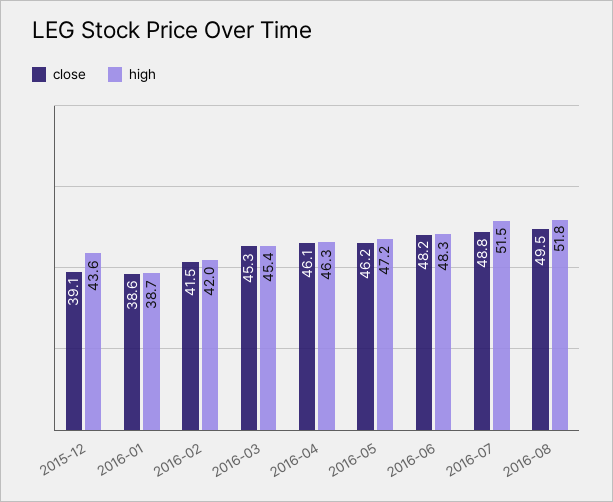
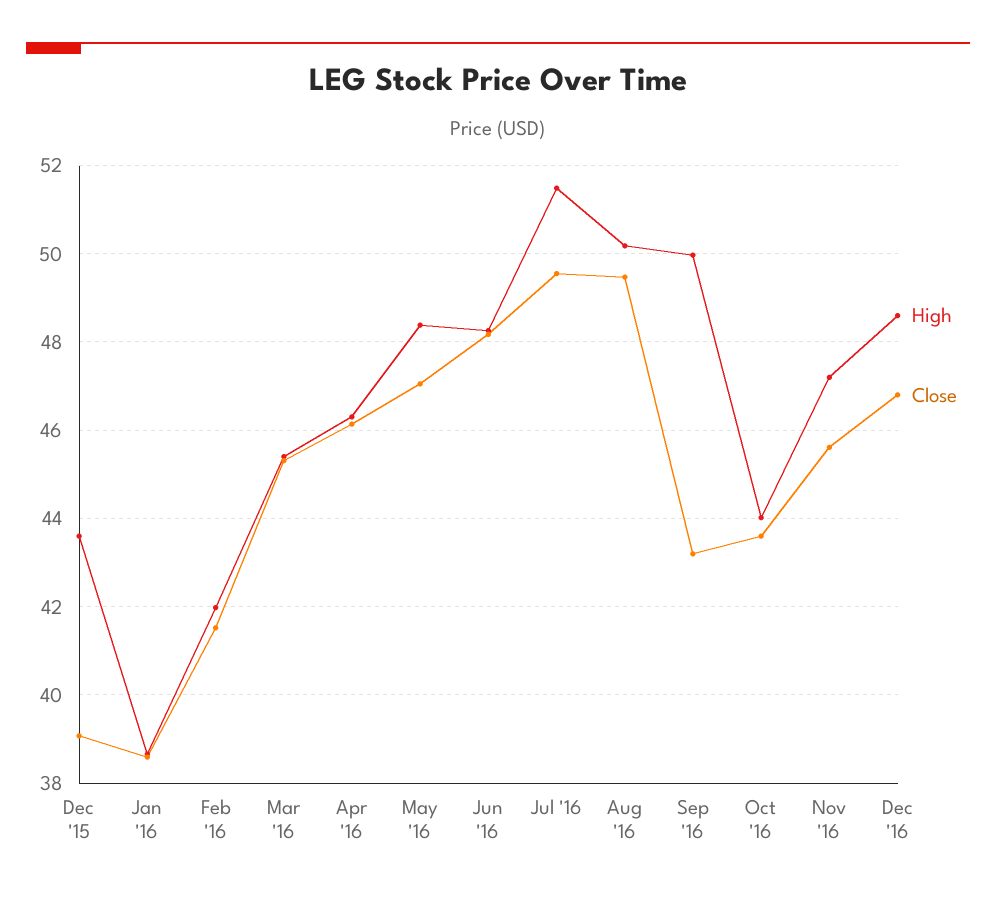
close, 2016-05: 46.2 -> 47
high, 2016-05: 47.2 -> 48.4
close, 2016-07: 48.8 -> 49.6
high, 2016-08: 51.8 -> 50.2
high, Sep '16: none -> 50
close, Sep '16: none -> 43.2
high, Oct '16: none -> 44
close, Oct '16: none -> 43.6
high, Nov '16: none -> 47.2
close, Nov '16: none -> 45.6
high, Dec '16: none -> 48.6
close, Dec '16: none -> 46.8

